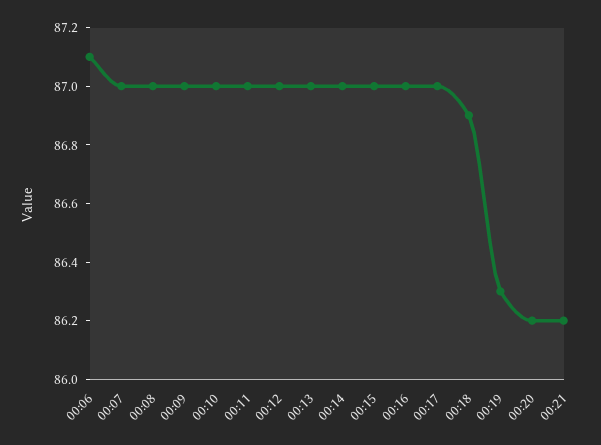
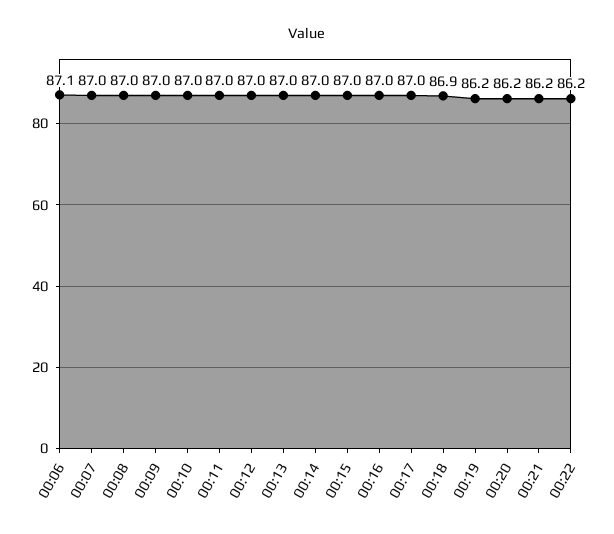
00:19: 86.3 -> 86.2
00:22: none -> 86.2

